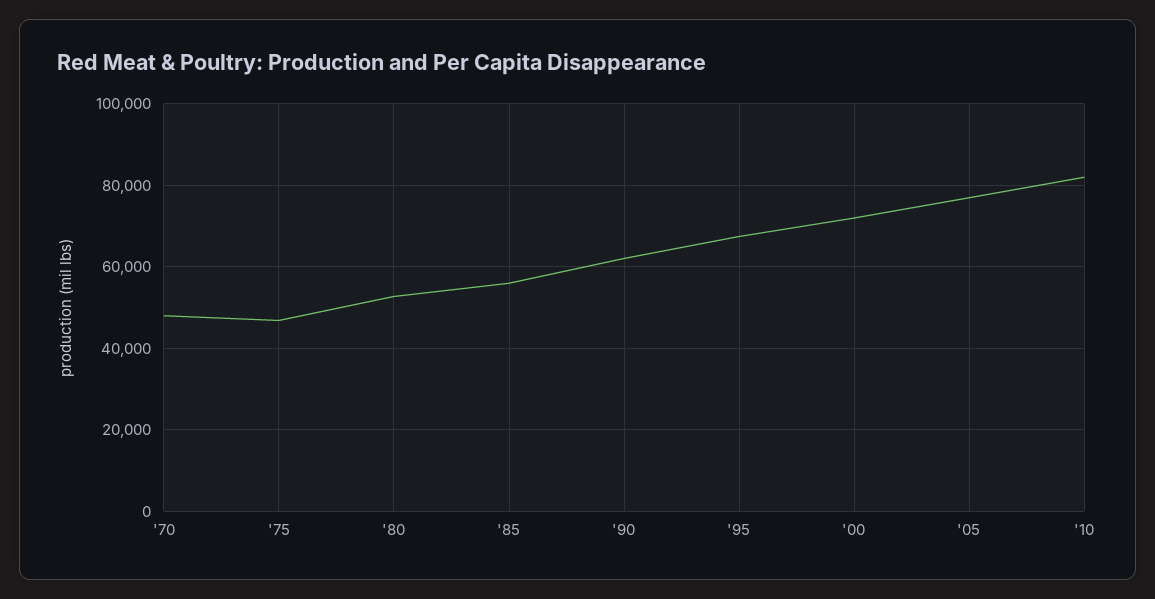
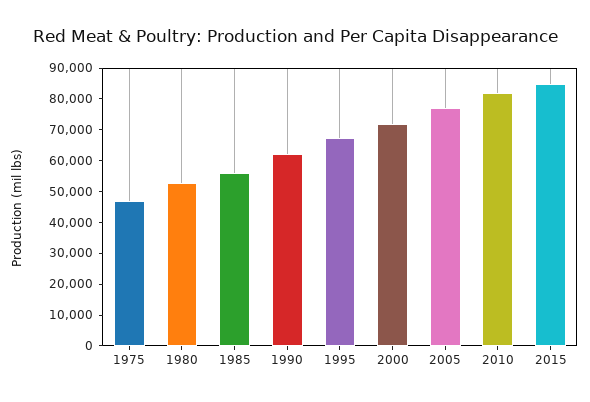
'70: 48000 -> none
2015: none -> 85000

